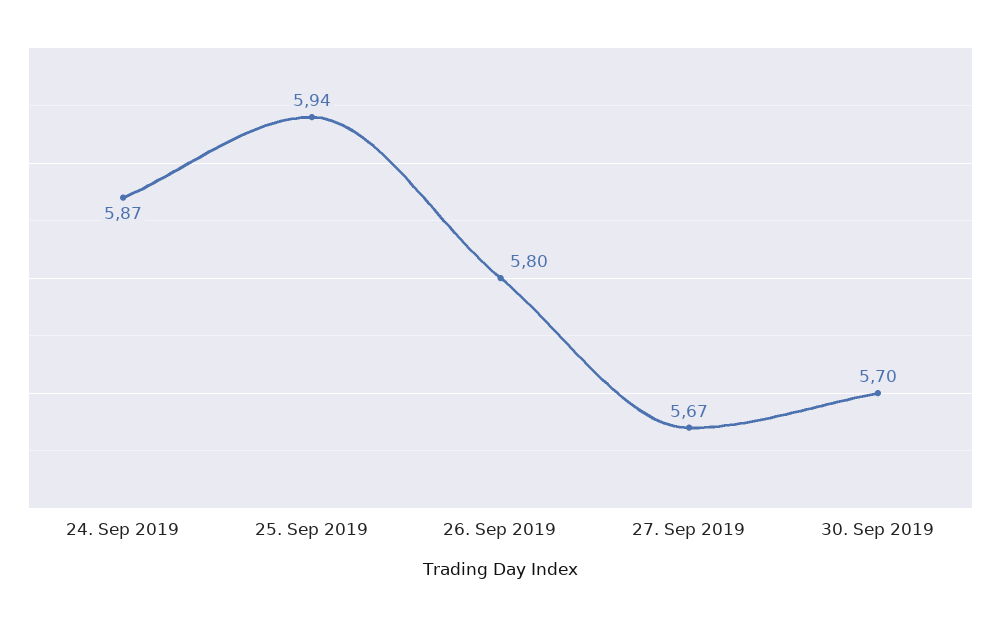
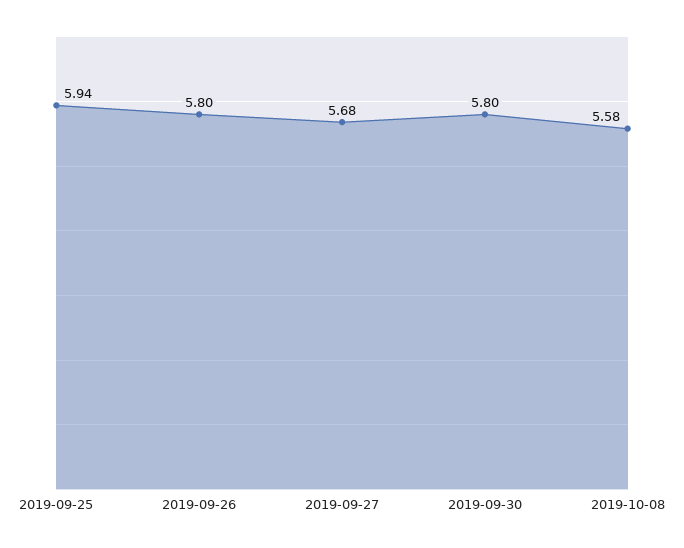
24. Sep 2019: 5.87 -> none
27. Sep 2019: 5.67 -> 5.68
30. Sep 2019: 5.7 -> 5.8
2019-10-08: none -> 5.58

